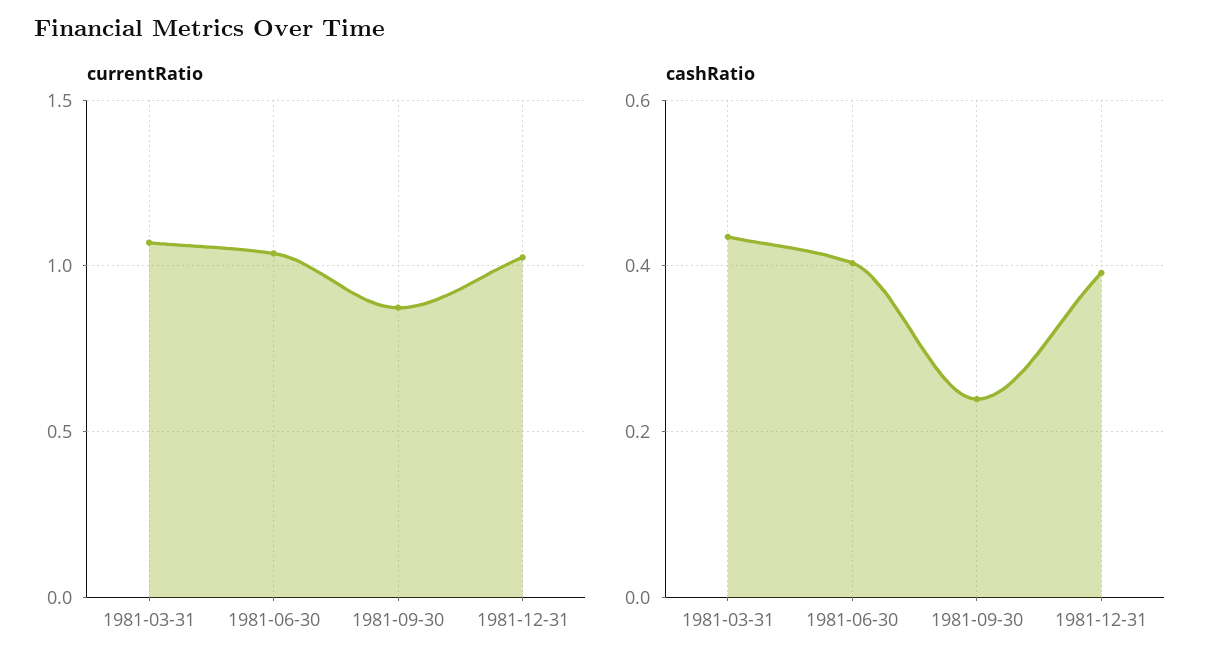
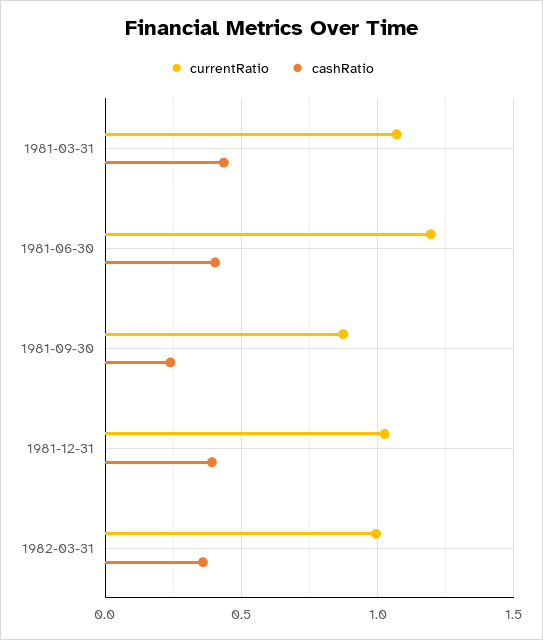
currentRatio, 1981-06-30: 1.05 -> 1.2
currentRatio, 1982-03-31: none -> 1
cashRatio, 1982-03-31: none -> 0.35

